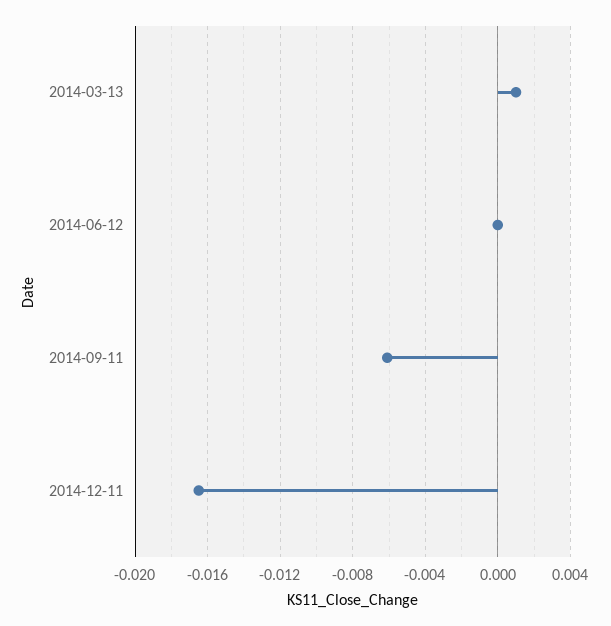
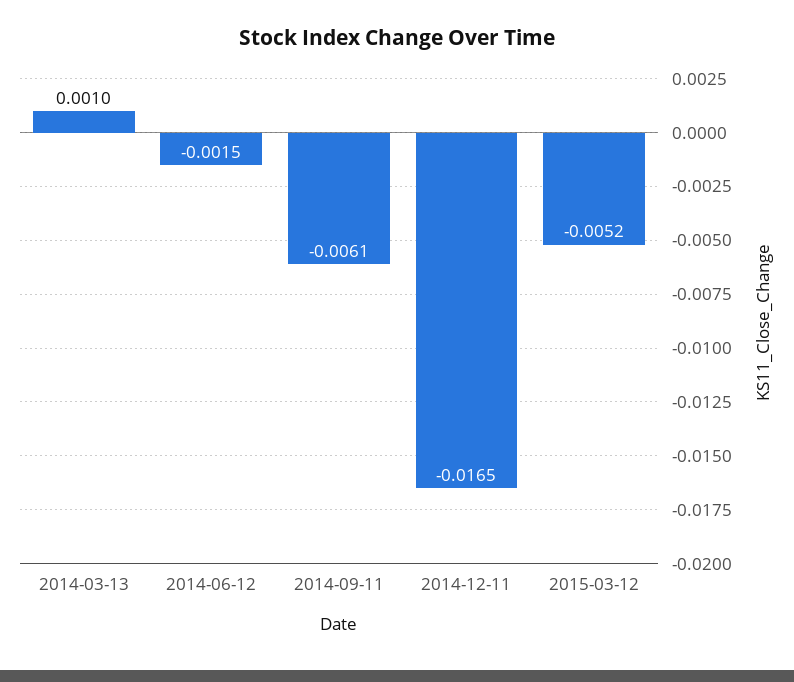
2014-06-12: 0 -> -0.0015
2015-03-12: none -> -0.0052

